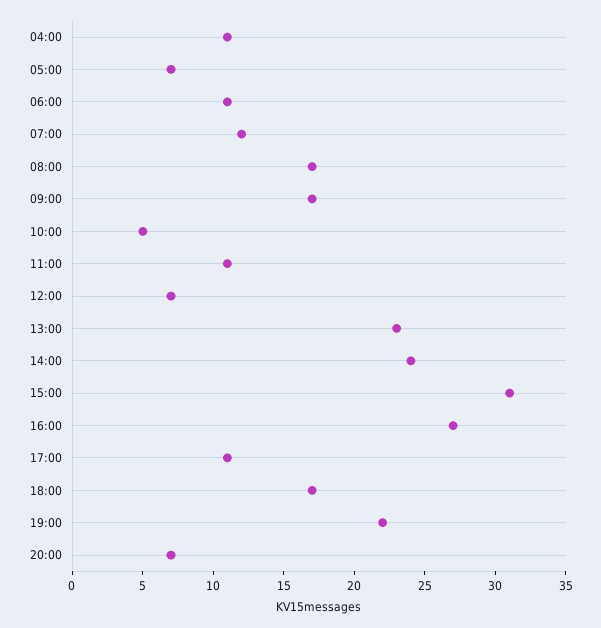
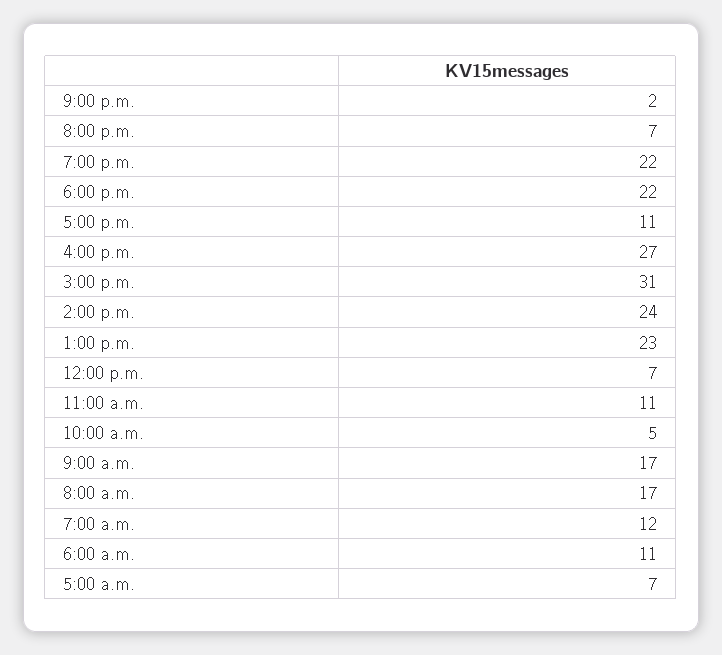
04:00: 11 -> none
18:00: 17 -> 22
9:00 p.m.: none -> 2

